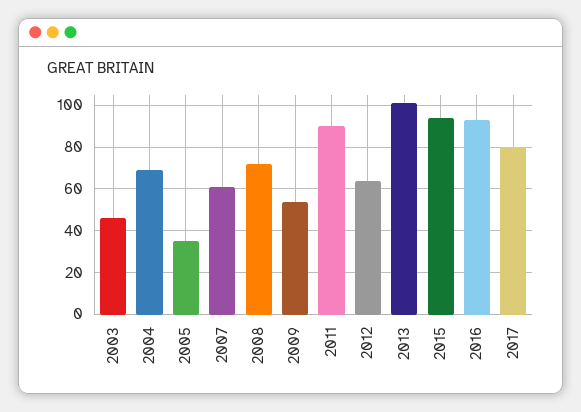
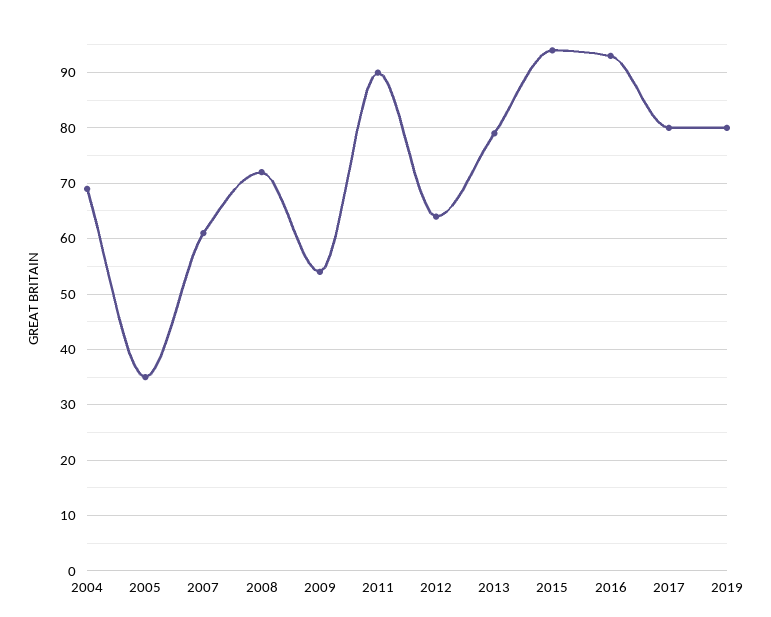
2003: 45 -> none
2013: 100 -> 80
2019: none -> 80

